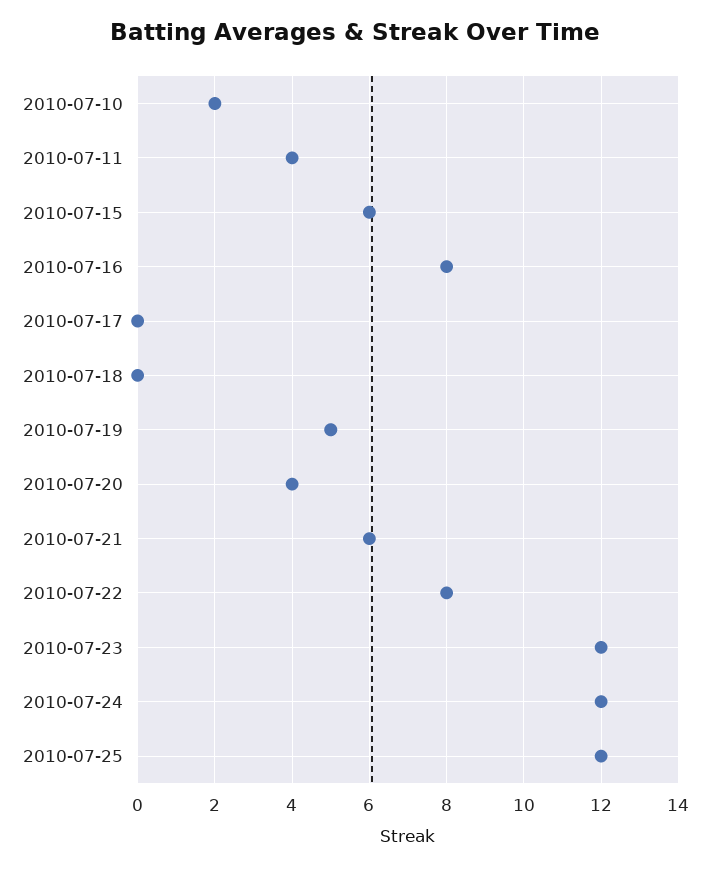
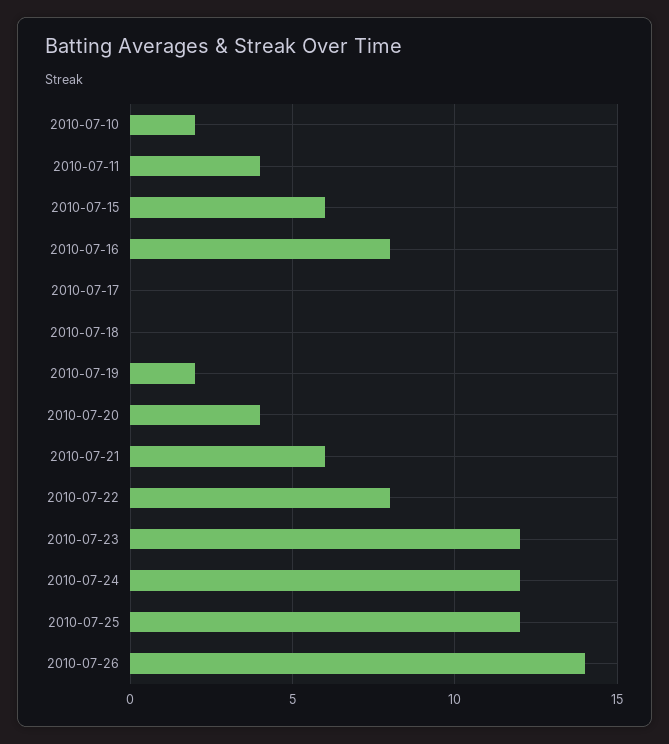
2010-07-19: 5 -> 2
2010-07-26: none -> 14

